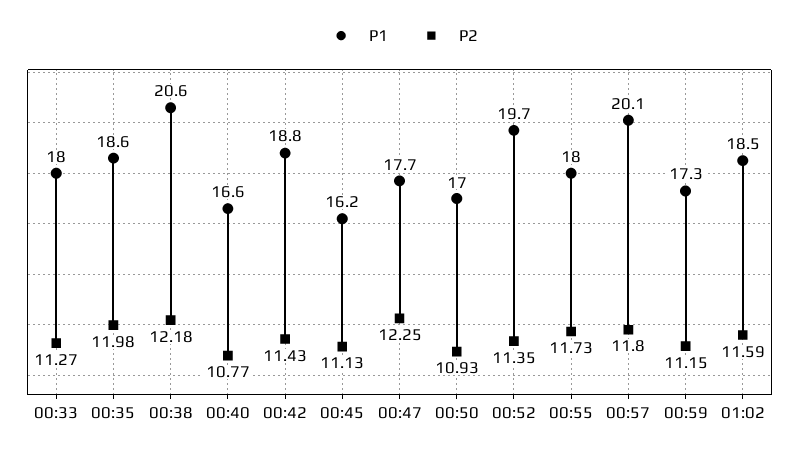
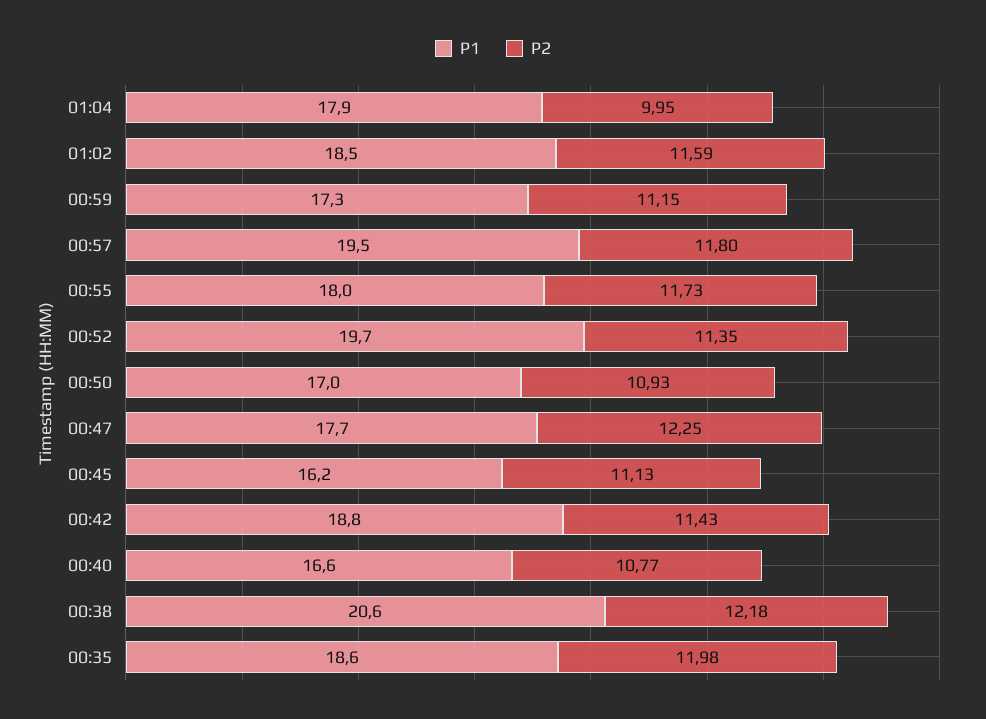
P1, 00:33: 18 -> none
P2, 00:33: 11.27 -> none
P1, 00:57: 20.1 -> 19.5
P1, 01:04: none -> 17.9
P2, 01:04: none -> 9.95

